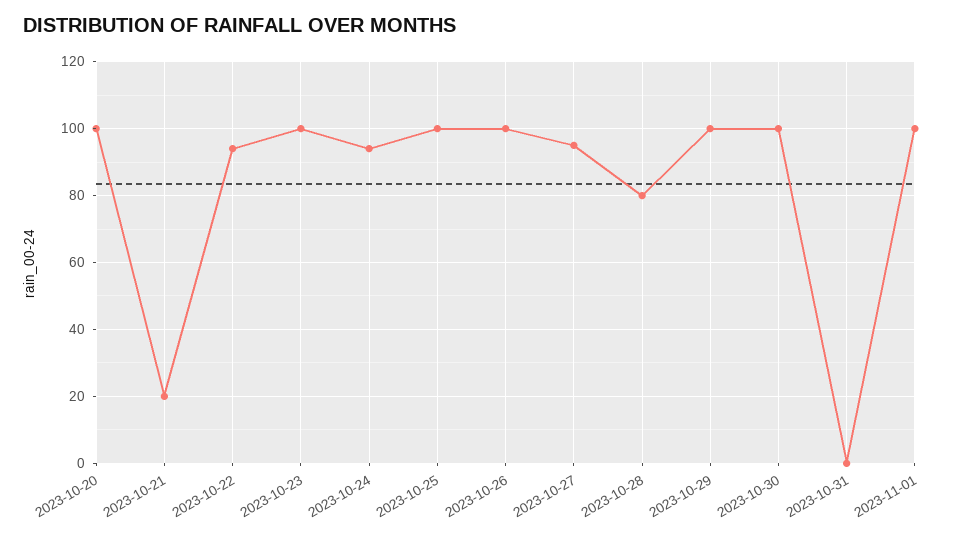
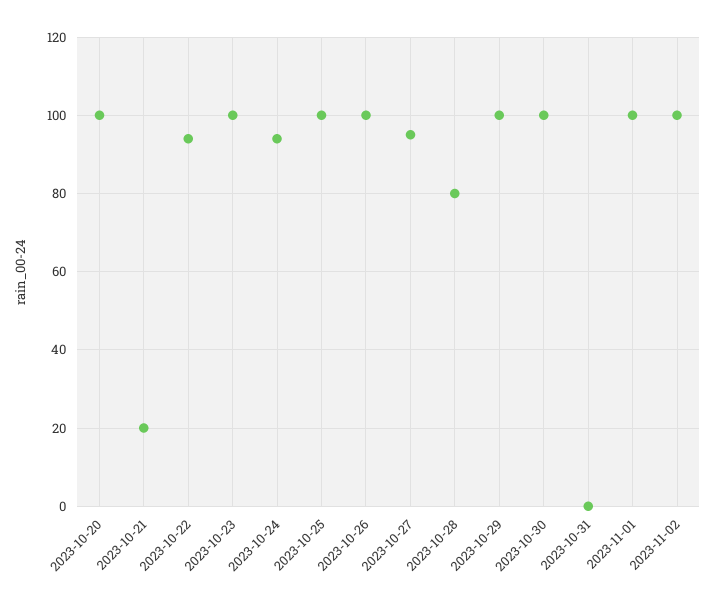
2023-11-02: none -> 100

